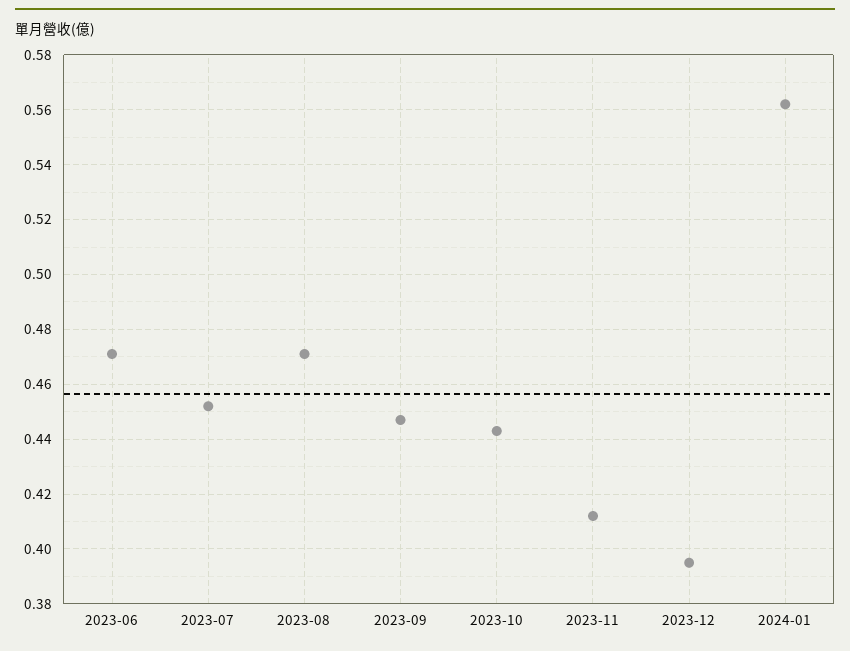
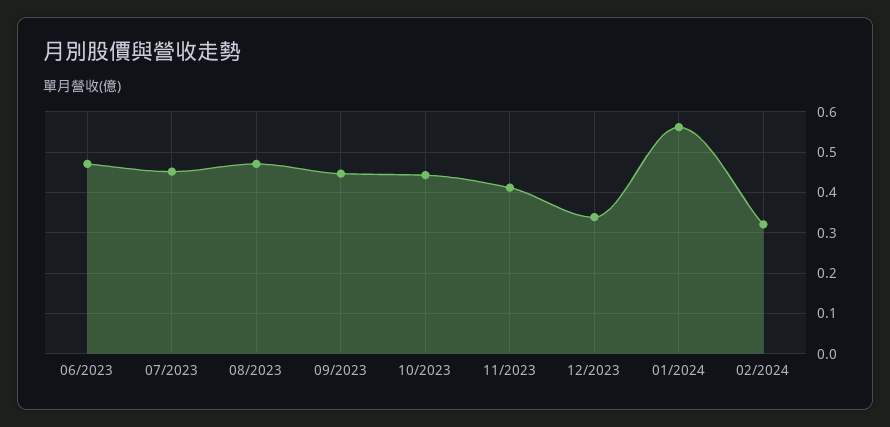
2023-12: 0.395 -> 0.34
02/2024: none -> 0.32

